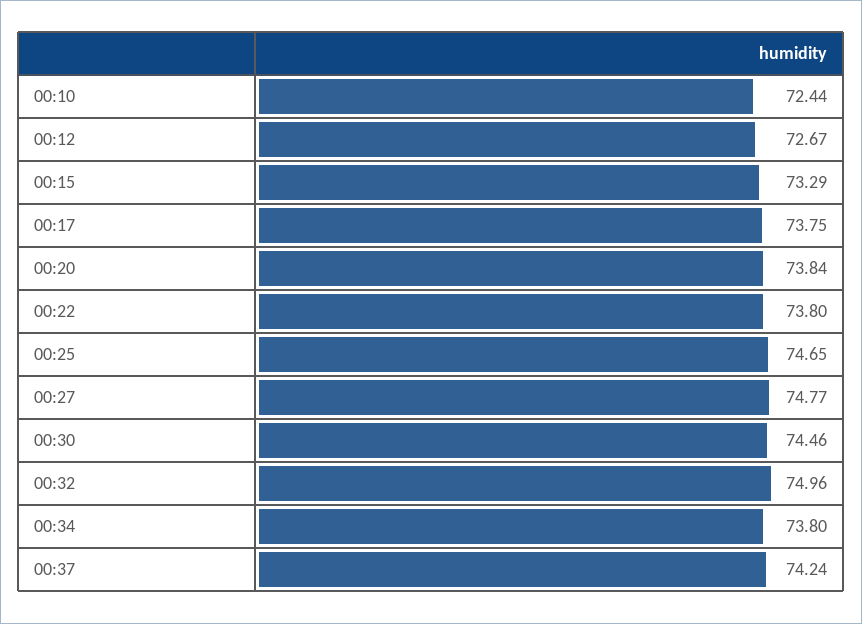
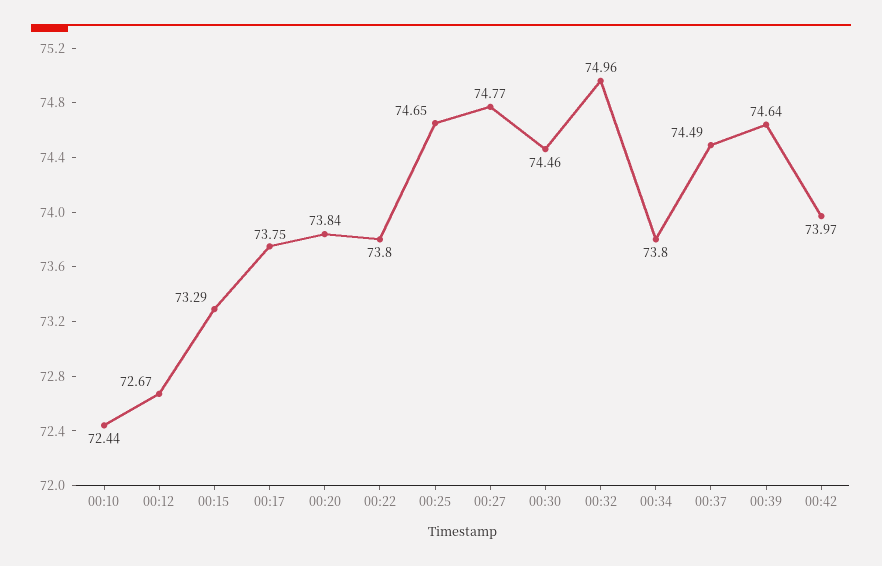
00:37: 74.24 -> 74.49
00:39: none -> 74.64
00:42: none -> 73.97

